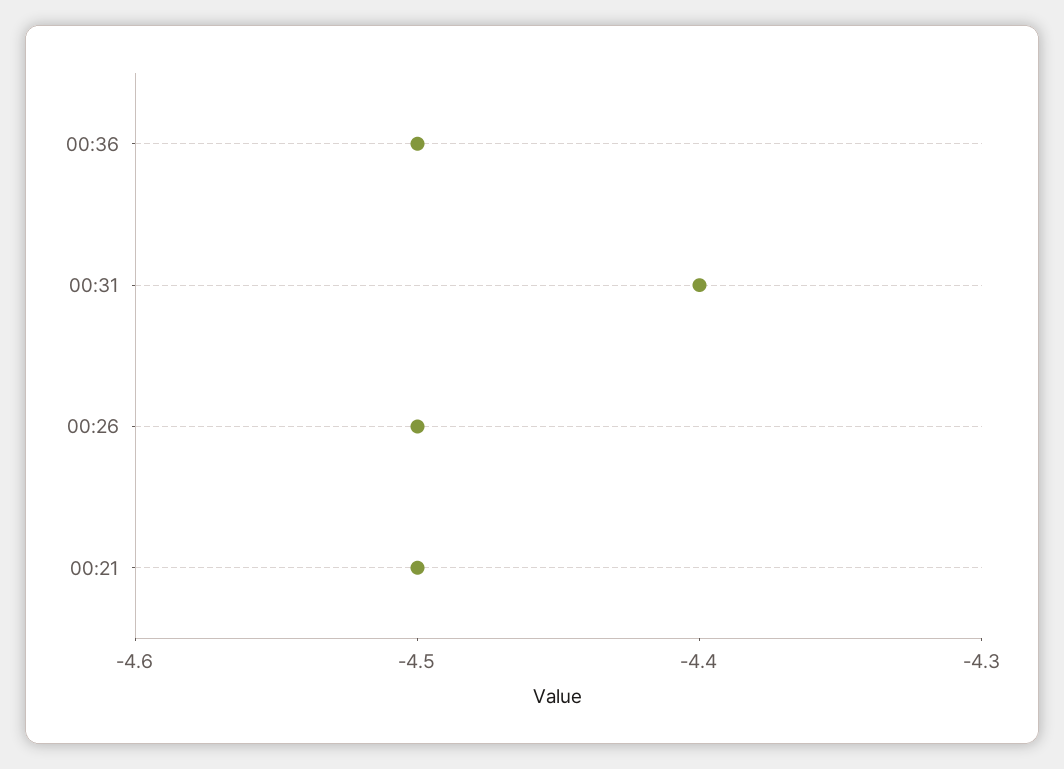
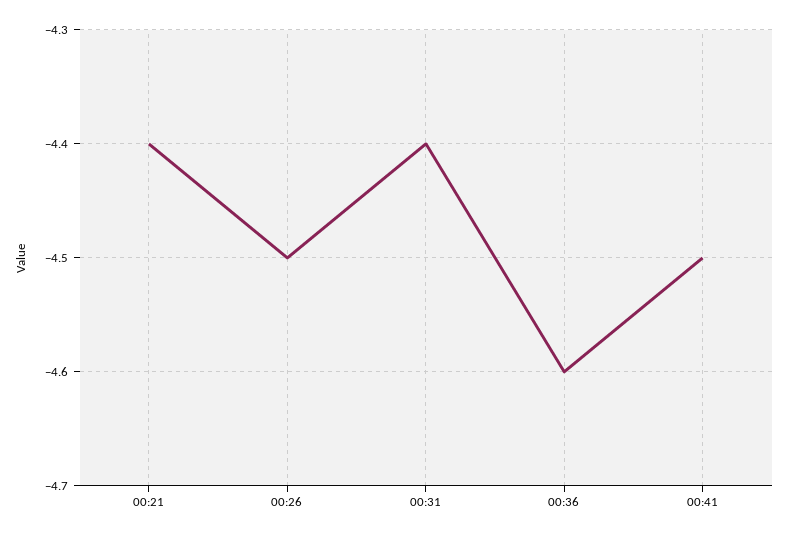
00:36: -4.5 -> -4.6
00:21: -4.5 -> -4.4
00:41: none -> -4.5

